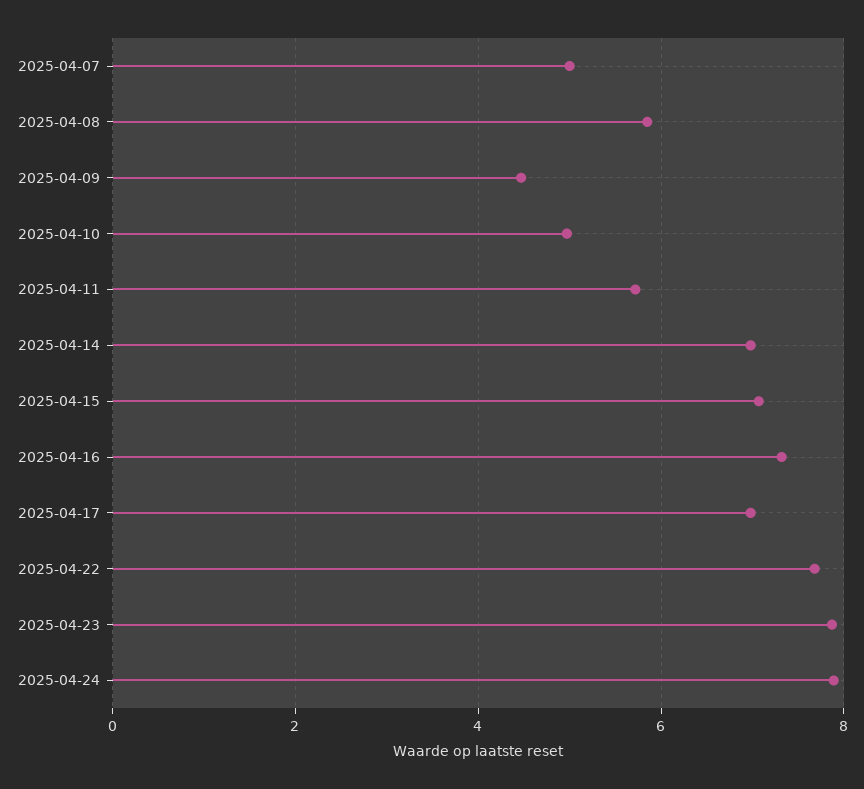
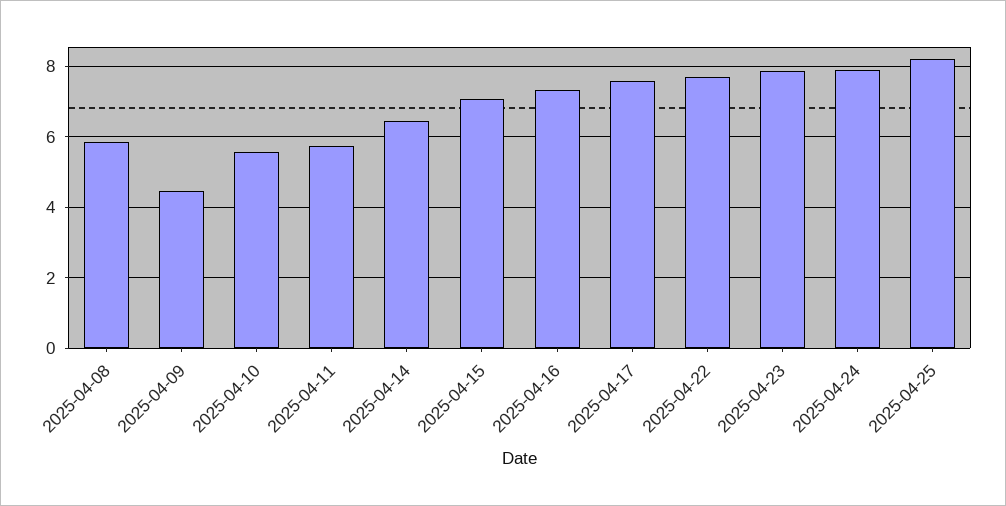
2025-04-07: 5 -> none
2025-04-10: 5 -> 5.6
2025-04-14: 7 -> 6.4
2025-04-17: 7 -> 7.6
2025-04-25: none -> 8.2

